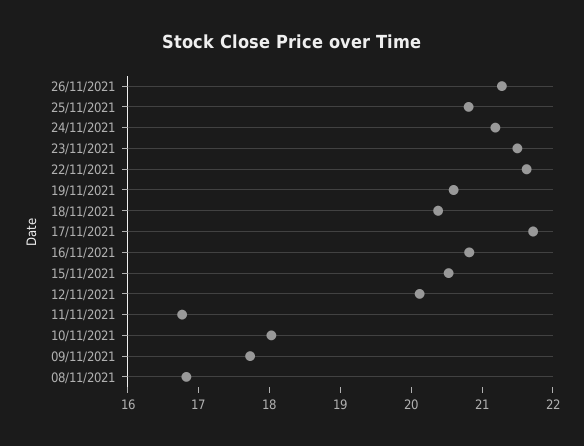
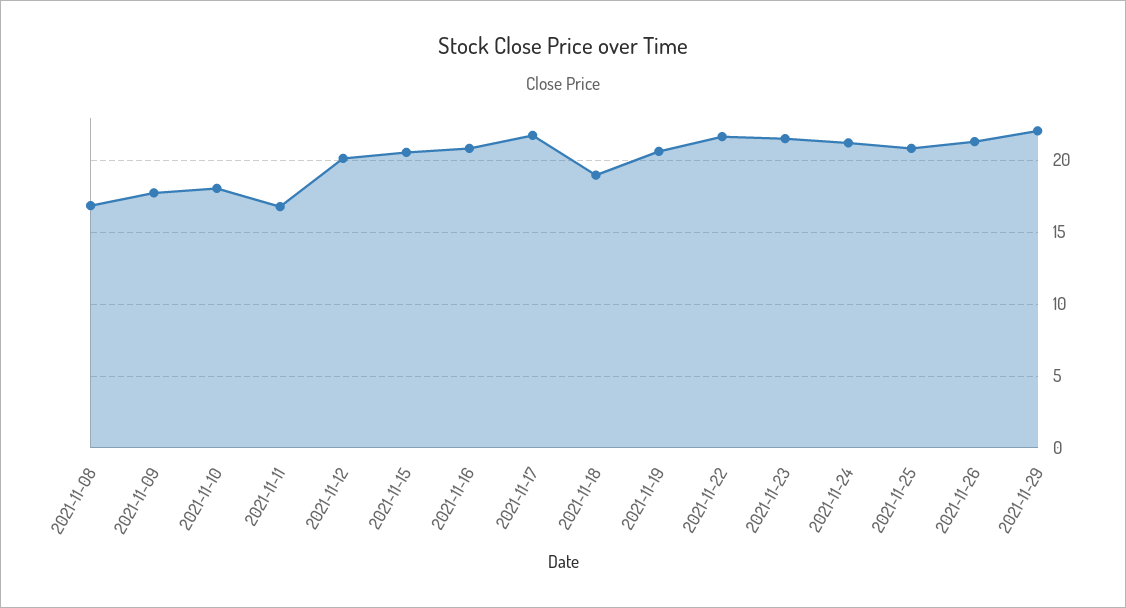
18/11/2021: 20.4 -> 19
2021-11-29: none -> 22

